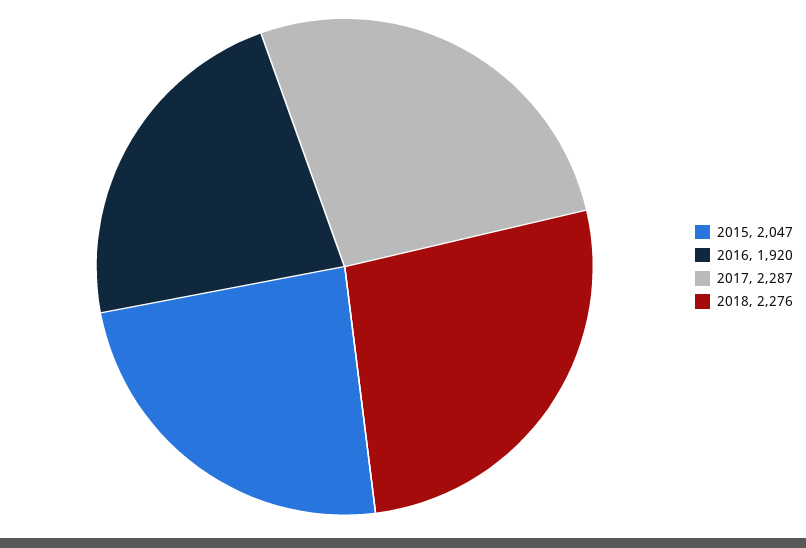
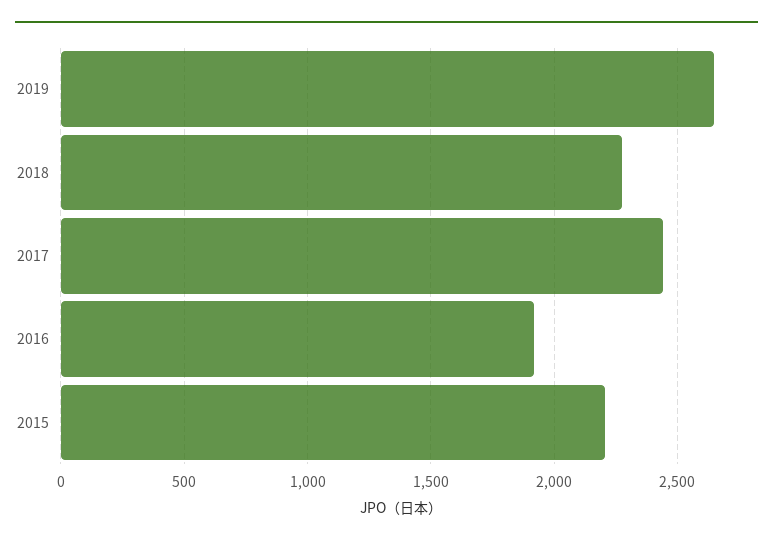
2015: 2047 -> 2200
2017: 2287 -> 2450
2019: none -> 2650

